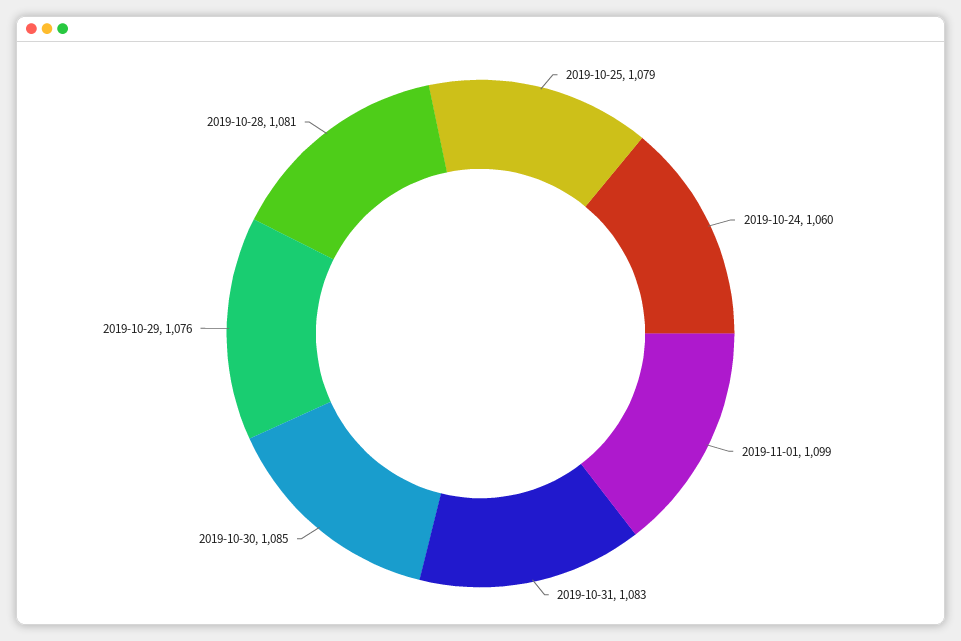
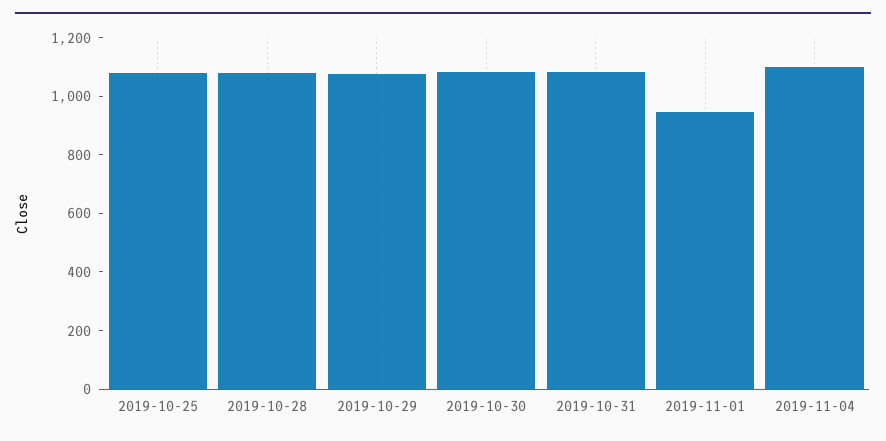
2019-10-24: 1060 -> none
2019-11-01: 1099 -> 950
2019-11-04: none -> 1100

